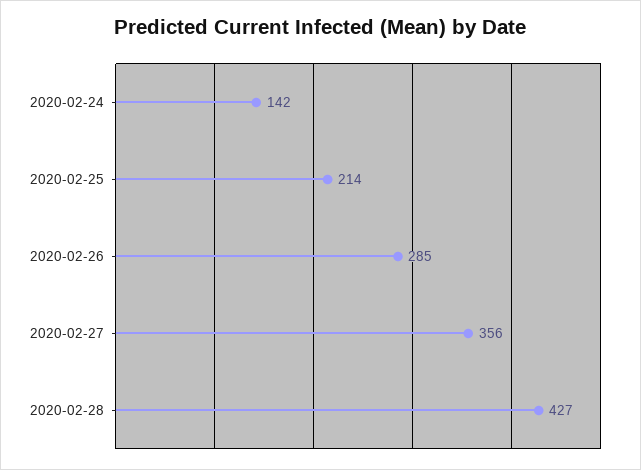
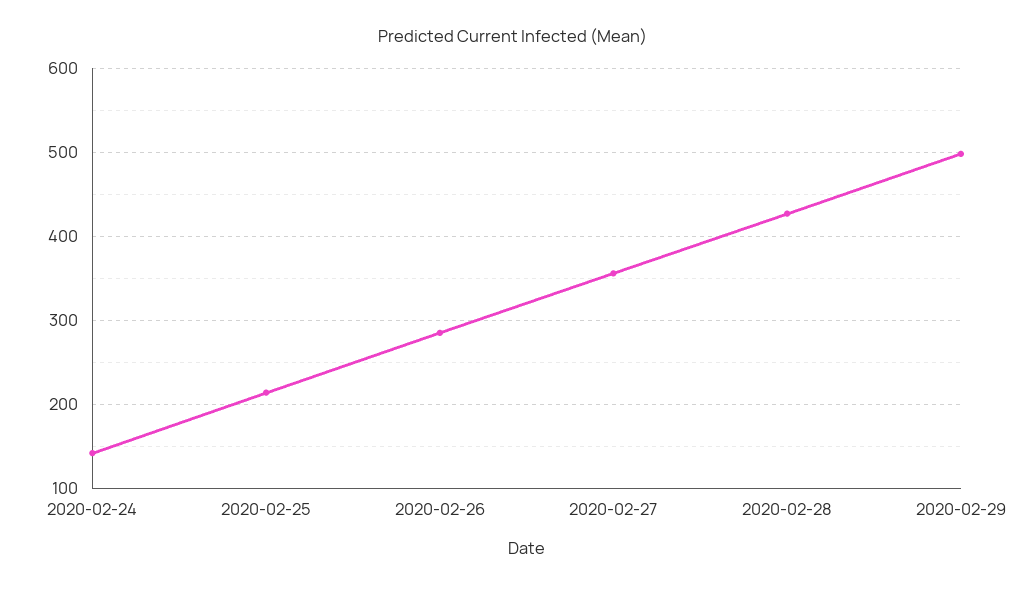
2020-02-29: none -> 500

